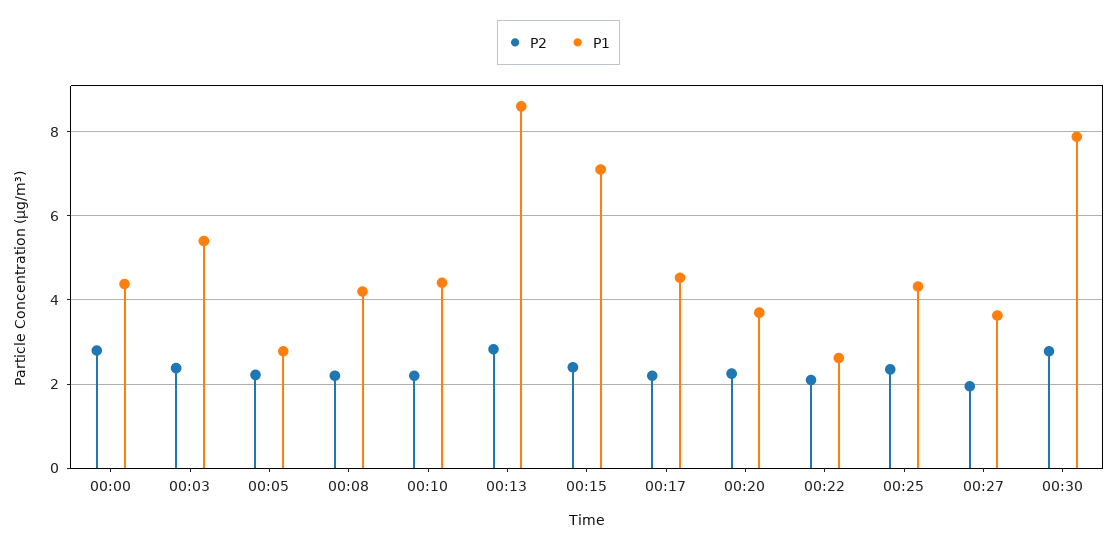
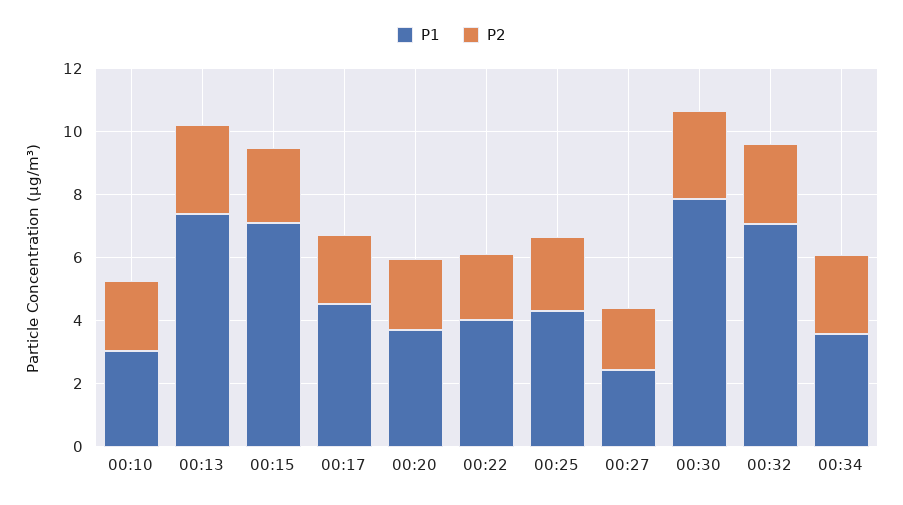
P2, 00:00: 2.8 -> none
P1, 00:00: 4.4 -> none
P2, 00:03: 2.4 -> none
P1, 00:03: 5.4 -> none
P2, 00:05: 2.2 -> none
P1, 00:05: 2.8 -> none
P2, 00:08: 2.2 -> none
P1, 00:08: 4.2 -> none
P1, 00:10: 4.4 -> 3
P1, 00:13: 8.6 -> 7.5
P1, 00:22: 2.6 -> 4
P1, 00:27: 3.6 -> 2.5
P1, 00:32: none -> 7
P2, 00:32: none -> 2.5
P1, 00:34: none -> 3.5
P2, 00:34: none -> 2.5

